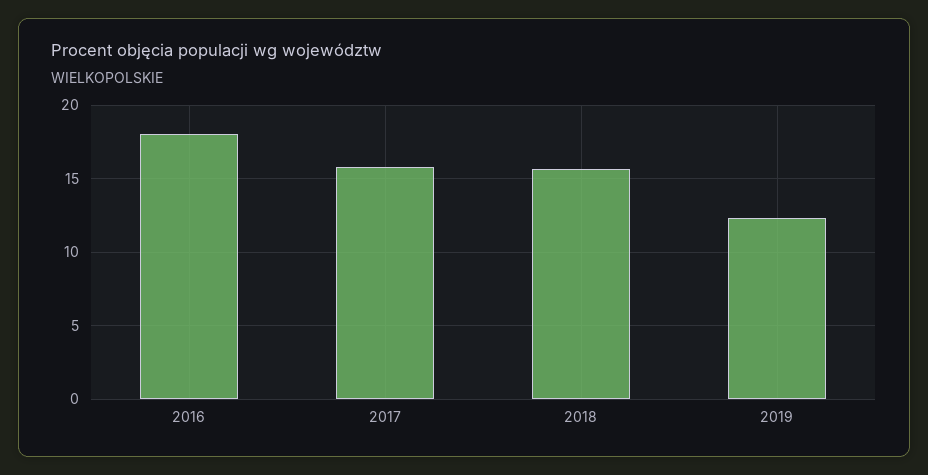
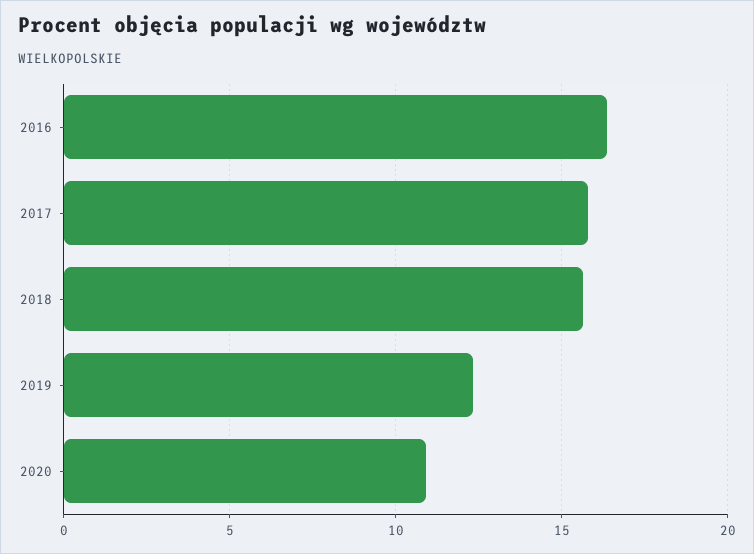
2016: 18 -> 16.5
2020: none -> 11

